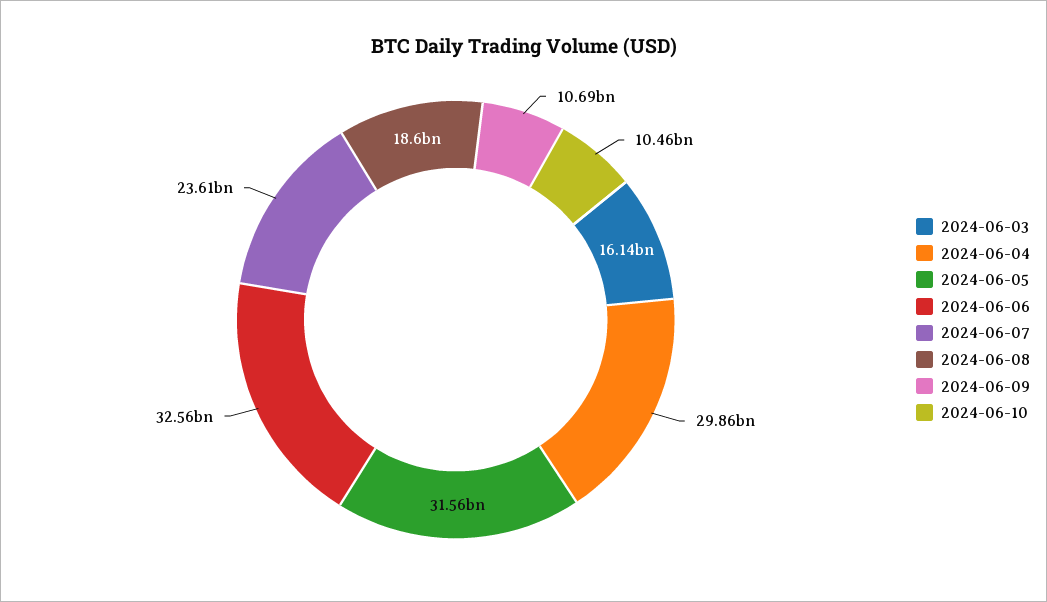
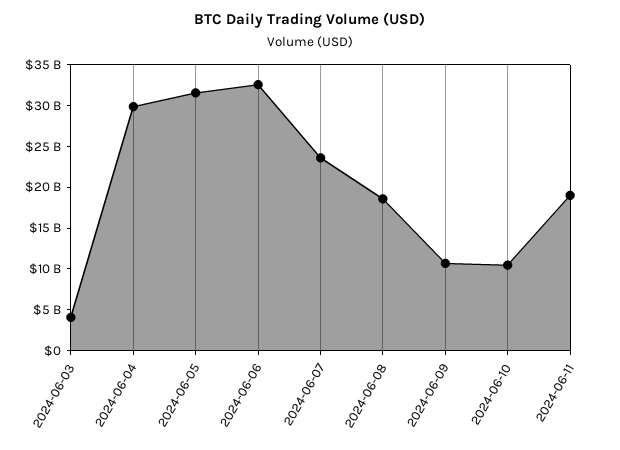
2024-06-03: 16140000000 -> 4000000000
2024-06-11: none -> 19000000000

